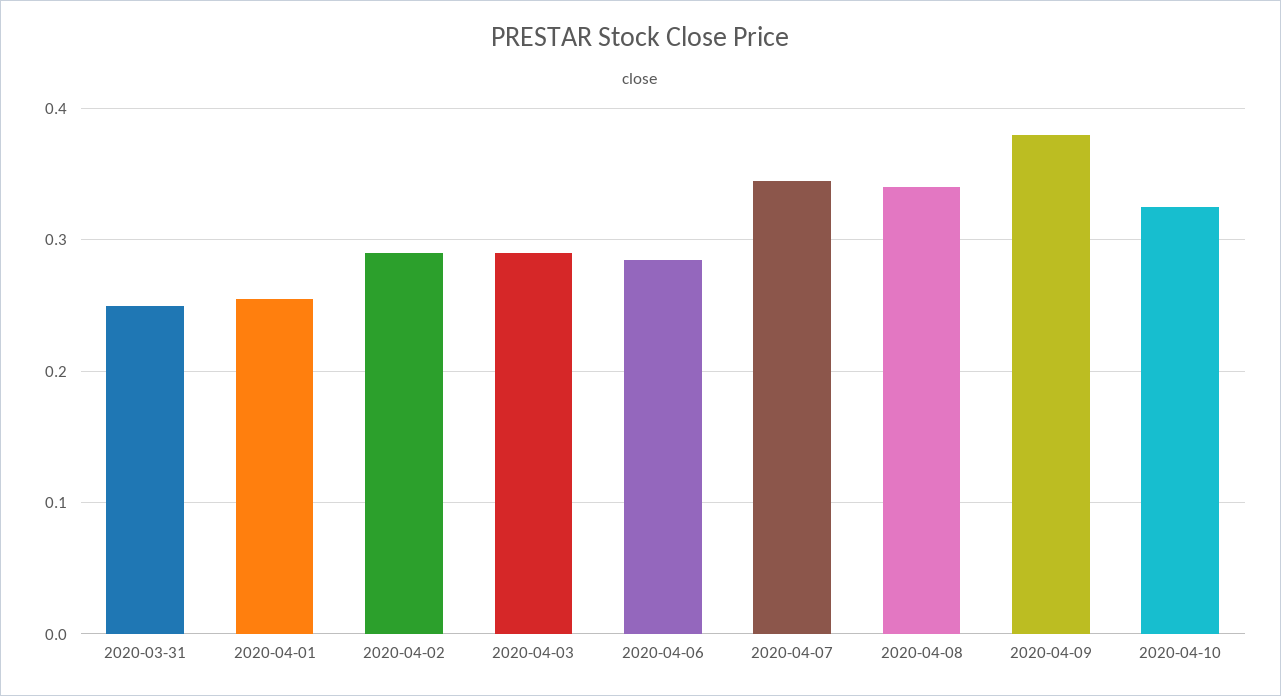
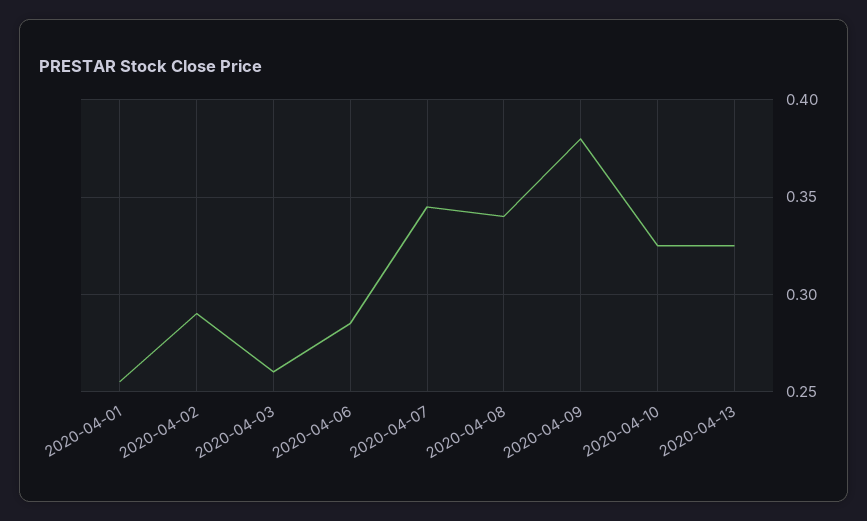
2020-03-31: 0.25 -> none
2020-04-03: 0.29 -> 0.26
2020-04-13: none -> 0.325

